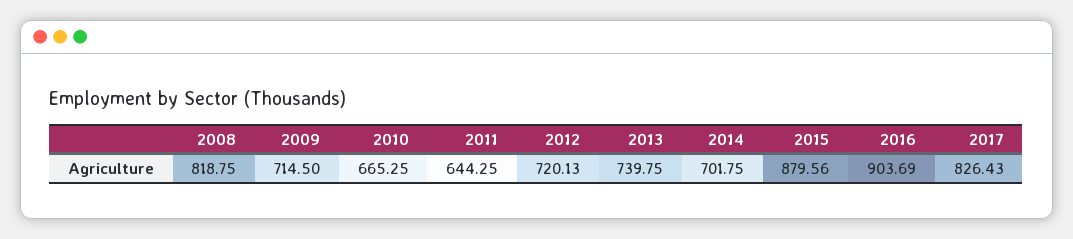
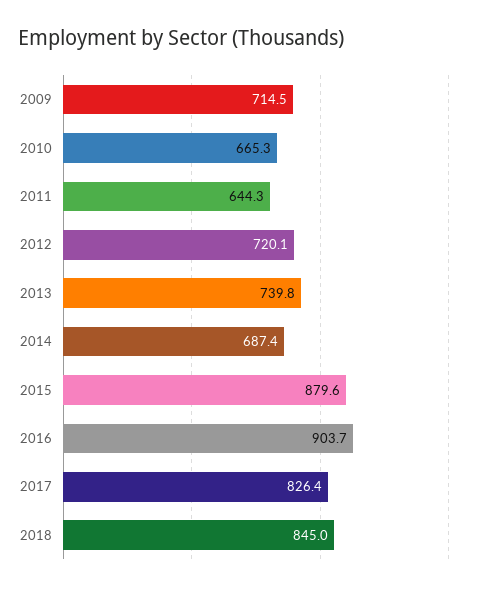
2008: 818.75 -> none
2014: 701.75 -> 687.4
2018: none -> 845

